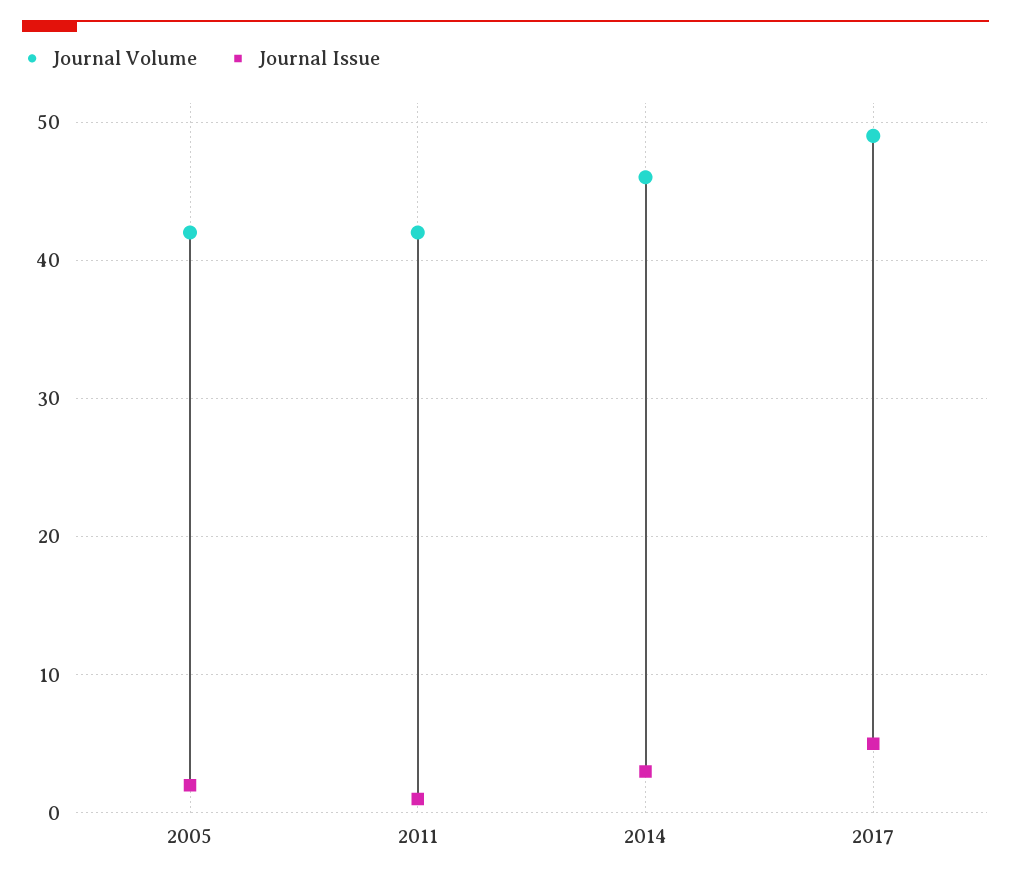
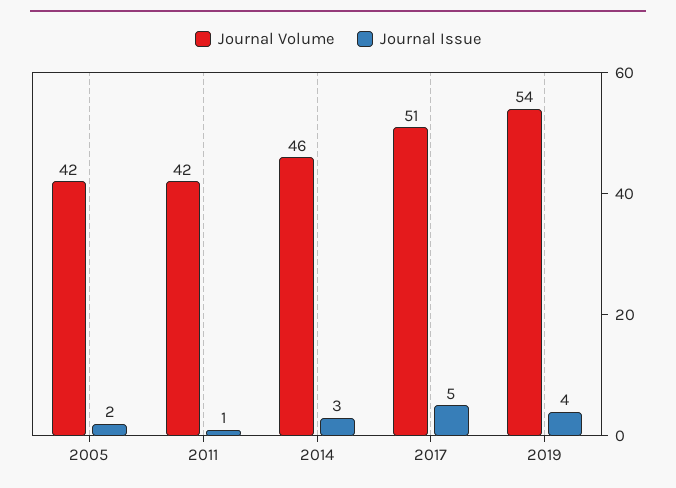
Journal Volume, 2017: 49 -> 51
Journal Volume, 2019: none -> 54
Journal Issue, 2019: none -> 4

